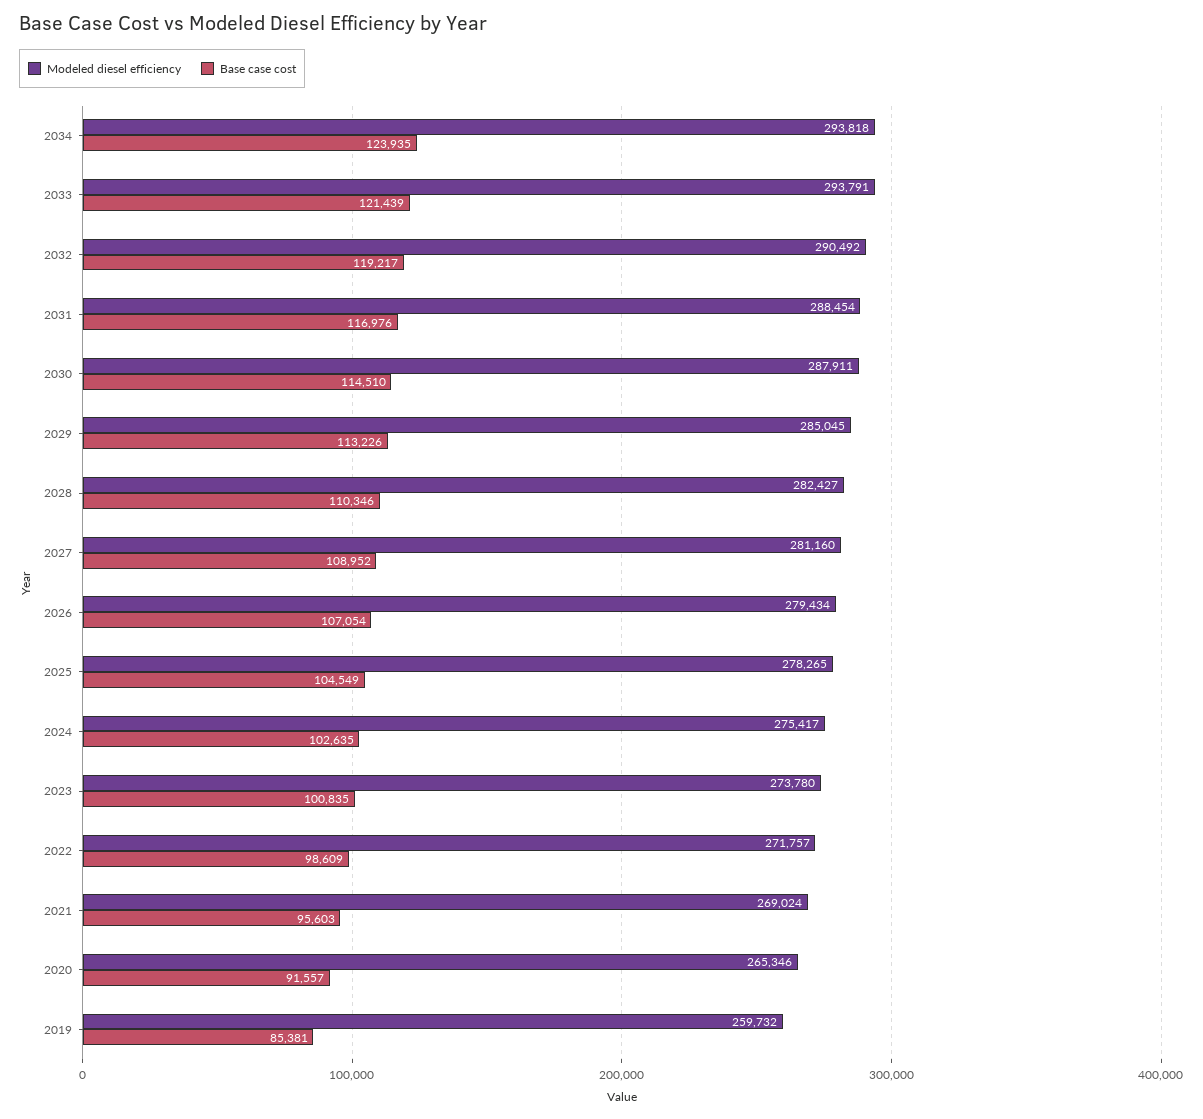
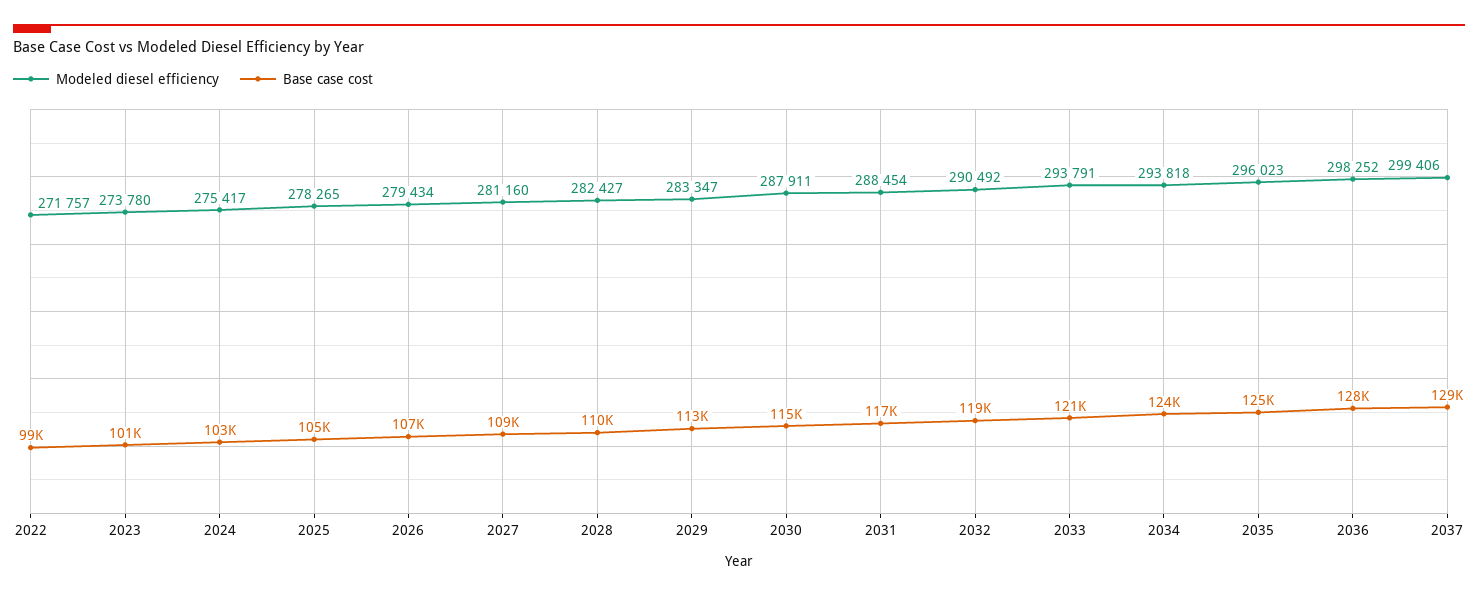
Modeled diesel efficiency, 2029: 285045 -> 283347
Modeled diesel efficiency, 2021: 269024 -> none
Base case cost, 2021: 95603 -> none
Modeled diesel efficiency, 2020: 265346 -> none
Base case cost, 2020: 91557 -> none
Modeled diesel efficiency, 2019: 259732 -> none
Base case cost, 2019: 85381 -> none
Modeled diesel efficiency, 2035: none -> 296023
Base case cost, 2035: none -> 125000
Modeled diesel efficiency, 2036: none -> 298252
Base case cost, 2036: none -> 128000
Modeled diesel efficiency, 2037: none -> 299406
Base case cost, 2037: none -> 129000

